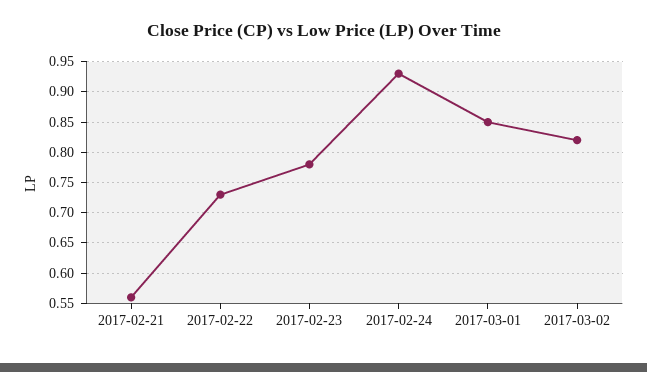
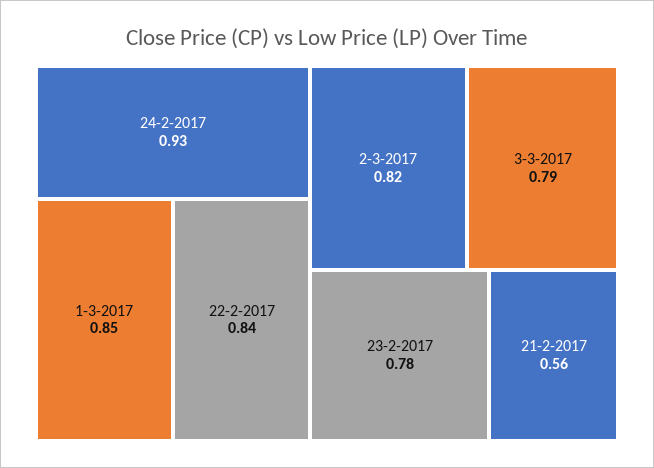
2017-02-22: 0.73 -> 0.84
3-3-2017: none -> 0.79

